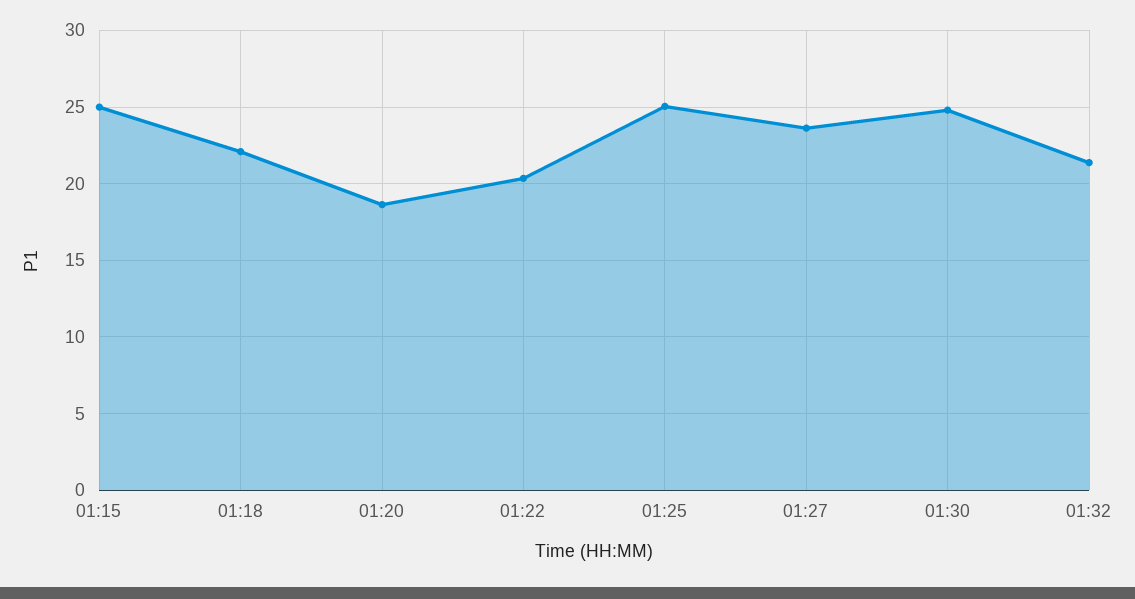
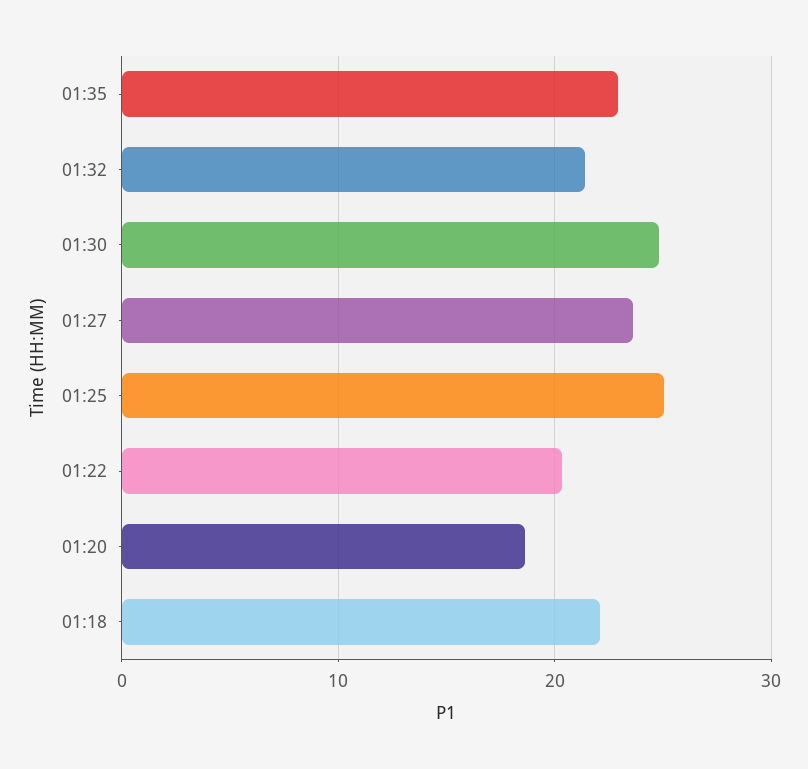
01:15: 25 -> none
01:35: none -> 23

